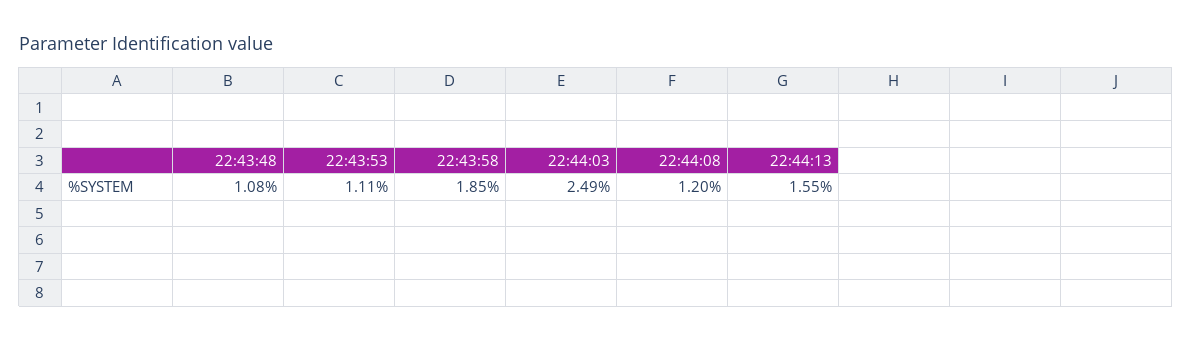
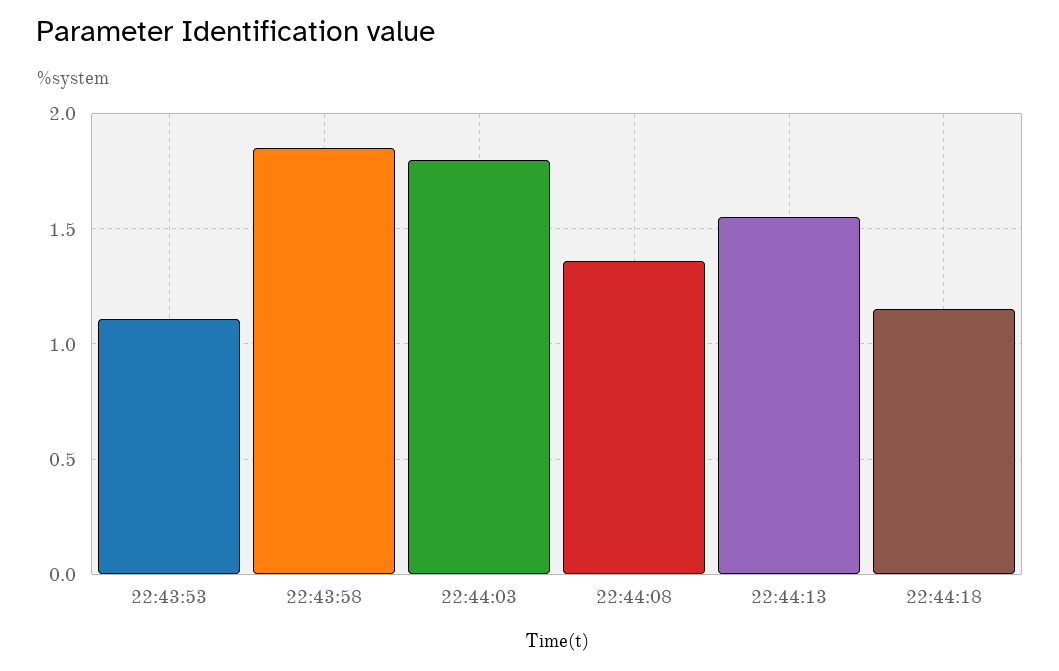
22:43:48: 1.08 -> none
22:44:03: 2.49 -> 1.8
22:44:08: 1.2 -> 1.35
22:44:18: none -> 1.15

